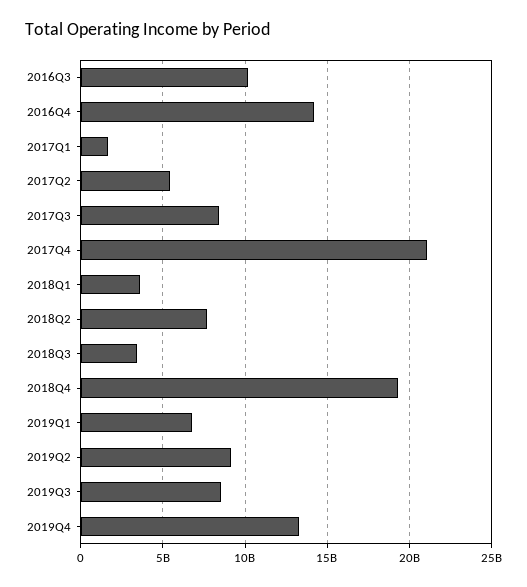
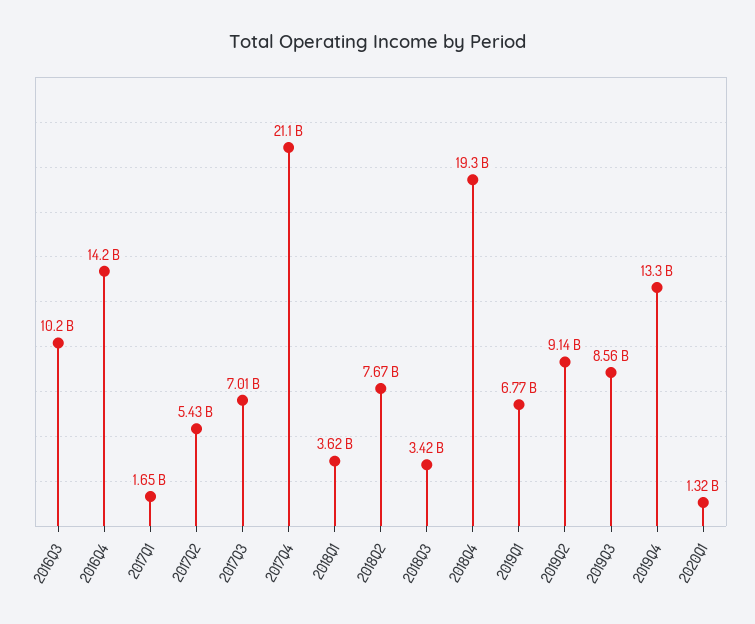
2017Q3: 8500000000 -> 7010000000
2020Q1: none -> 1320000000

